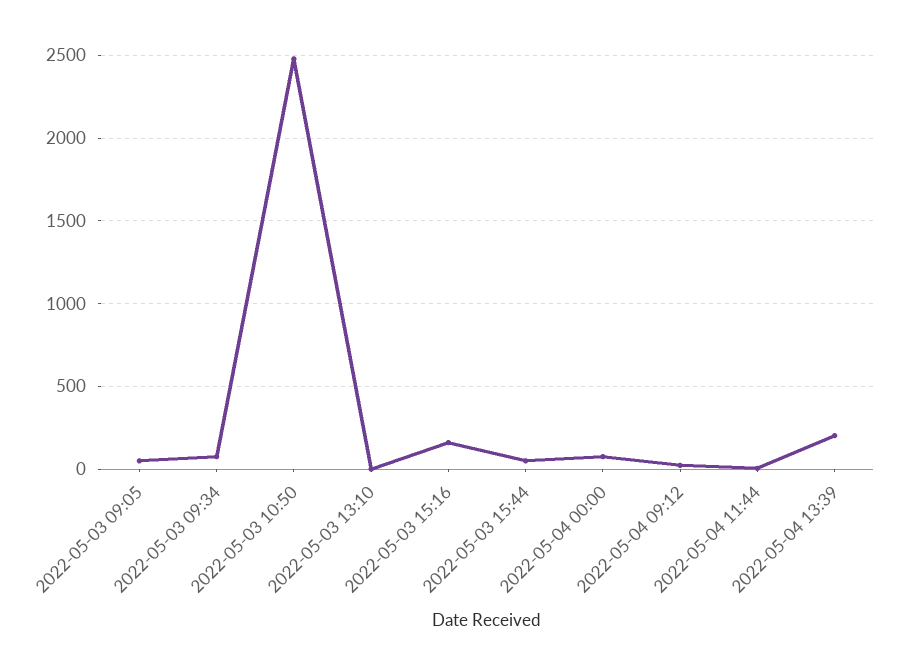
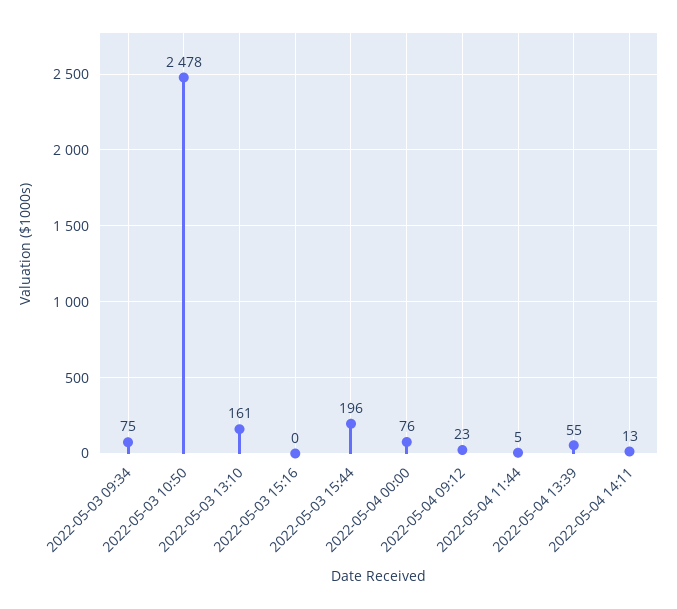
2022-05-03 09:05: 50 -> none
2022-05-03 13:10: 0 -> 161
2022-05-03 15:16: 150 -> 0
2022-05-03 15:44: 50 -> 196
2022-05-04 13:39: 200 -> 55
2022-05-04 14:11: none -> 13

